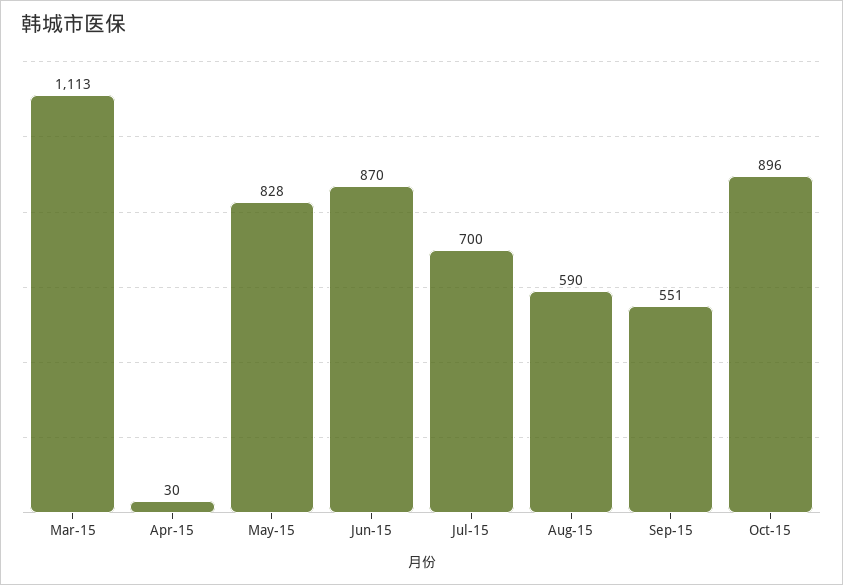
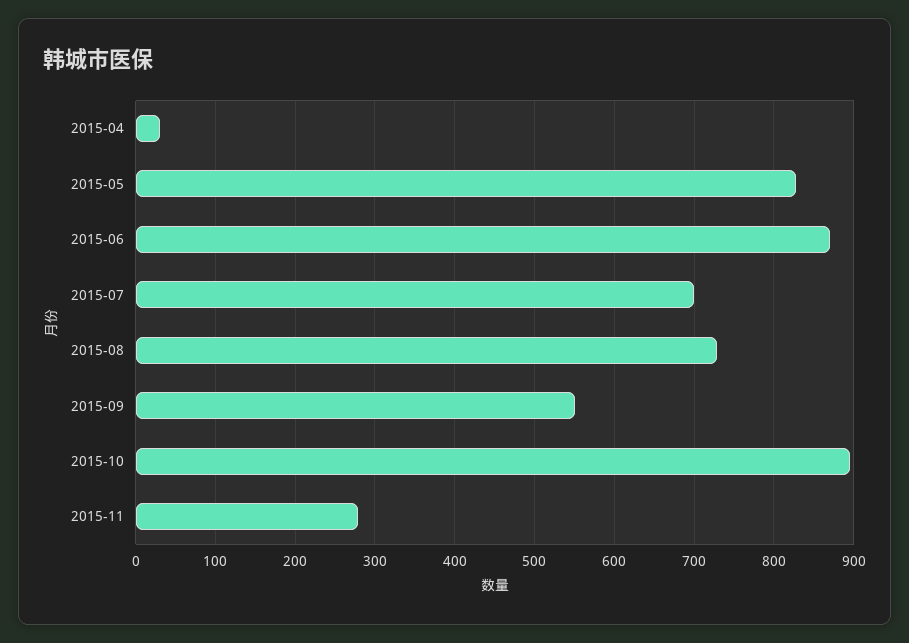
Mar-15: 1113 -> none
Aug-15: 590 -> 730
2015-11: none -> 280

